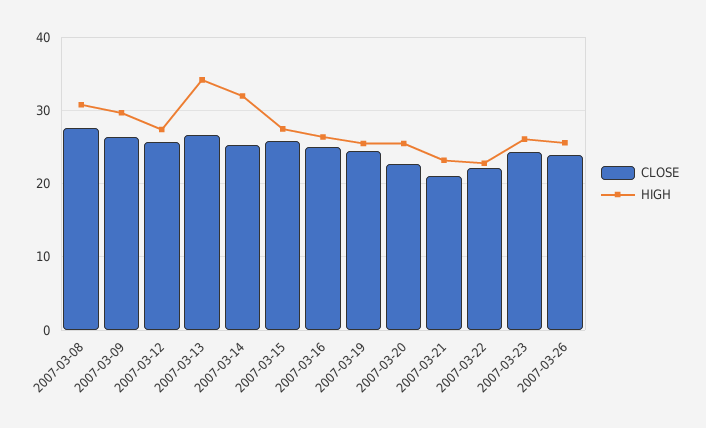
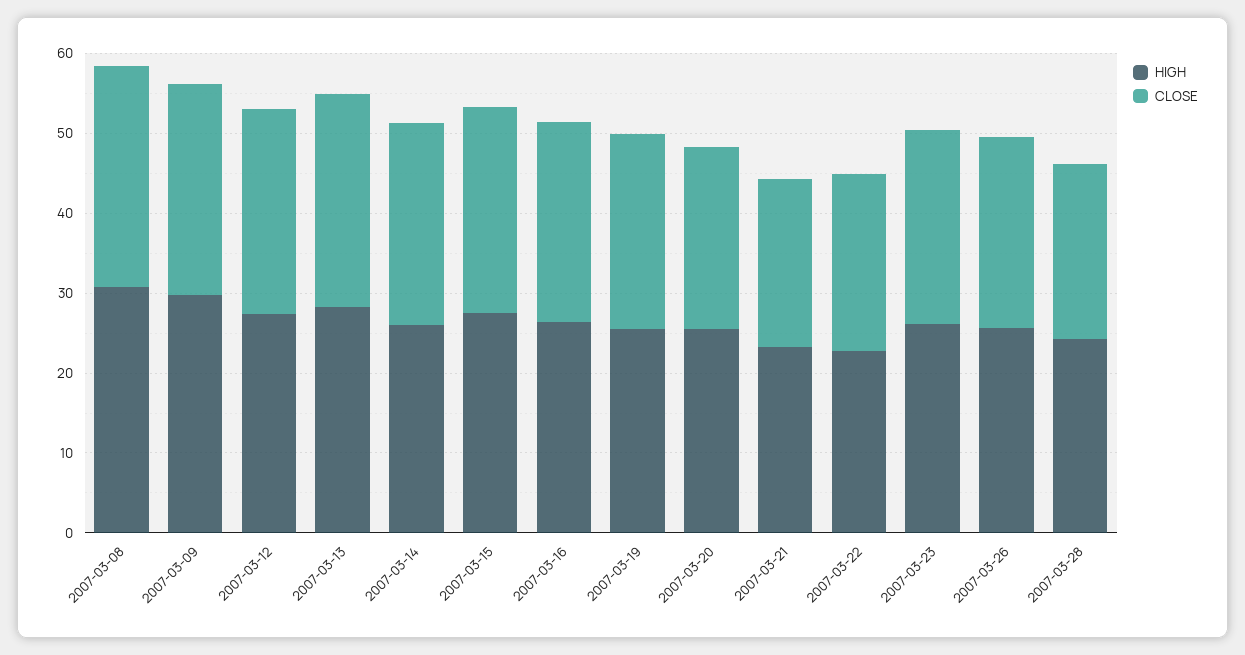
HIGH, 2007-03-13: 34 -> 28
HIGH, 2007-03-14: 32 -> 26
HIGH, 2007-03-28: none -> 24
CLOSE, 2007-03-28: none -> 22

